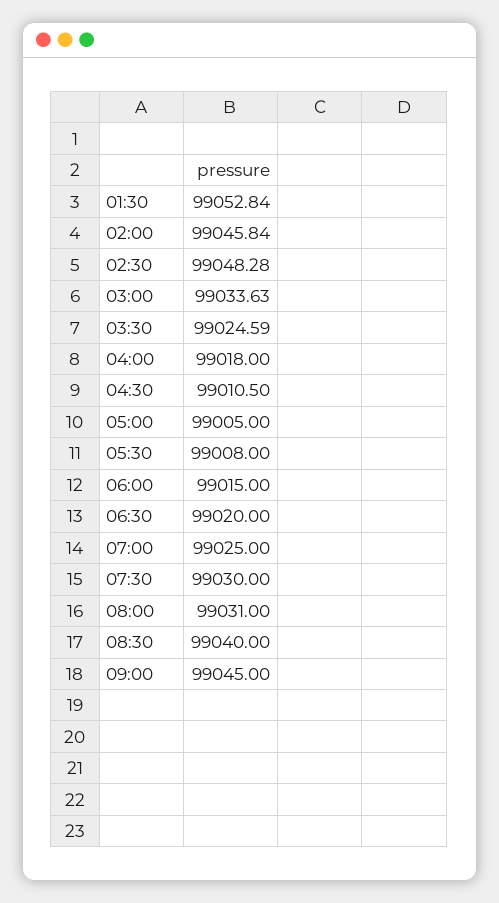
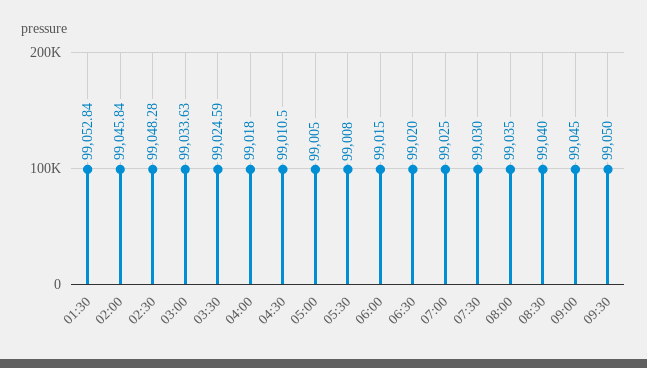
08:00: 99031 -> 99035
09:30: none -> 99050

